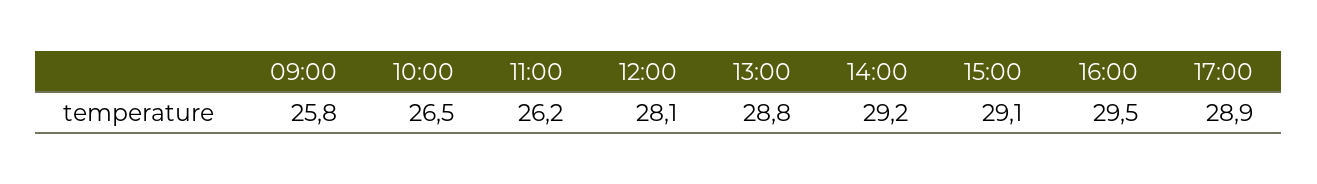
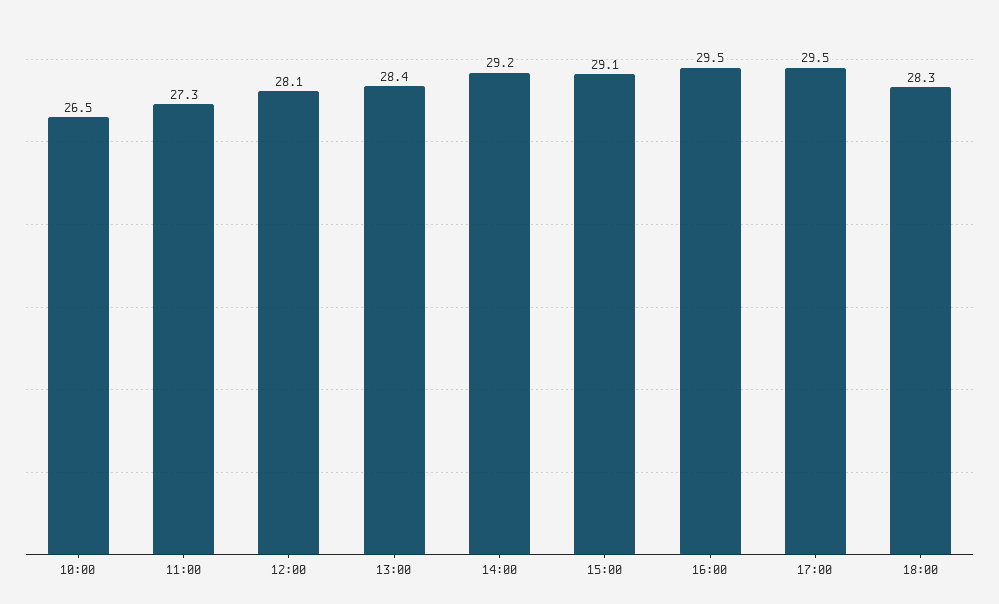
09:00: 25.8 -> none
11:00: 26.2 -> 27.3
13:00: 28.8 -> 28.4
17:00: 28.9 -> 29.5
18:00: none -> 28.3

